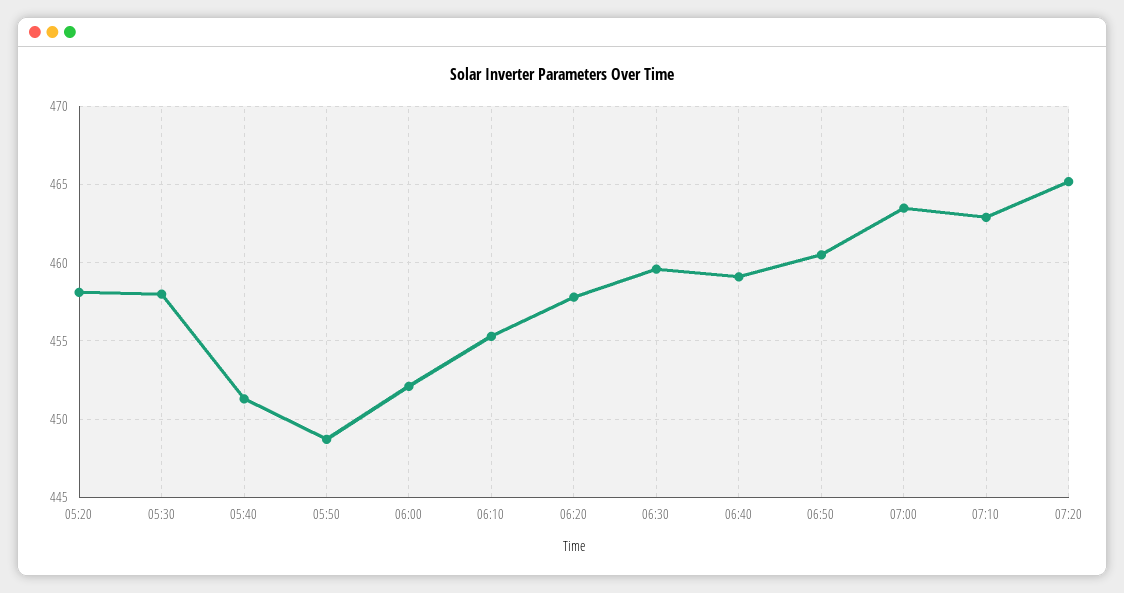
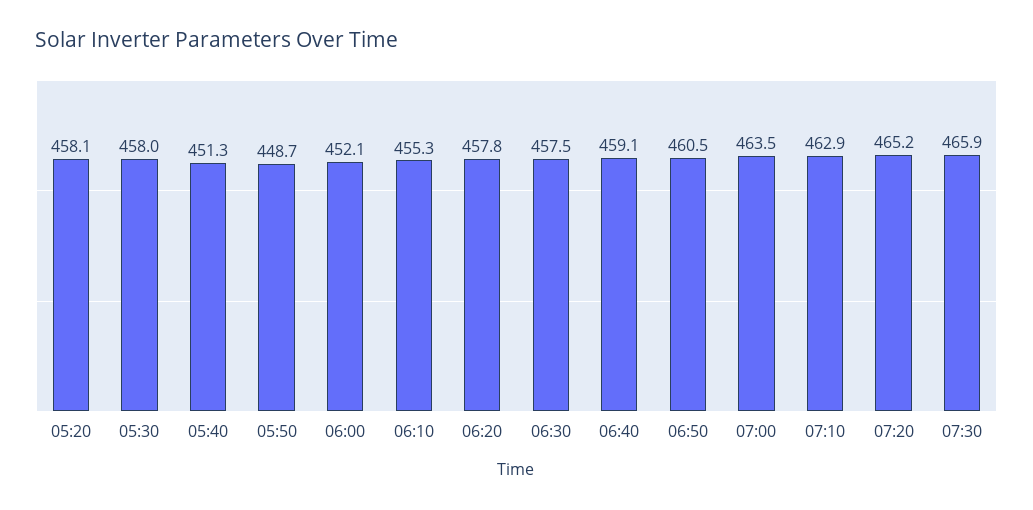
06:30: 459.5 -> 457.5
07:30: none -> 465.9

